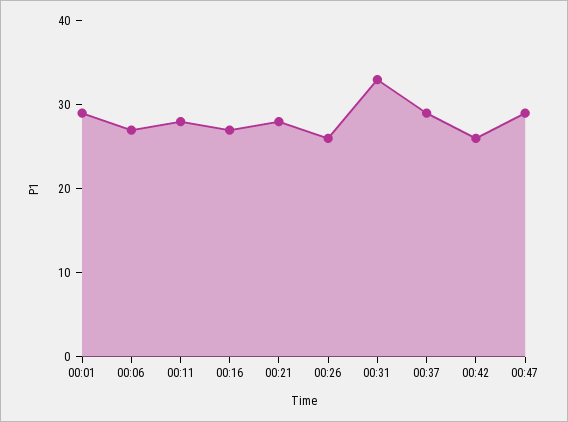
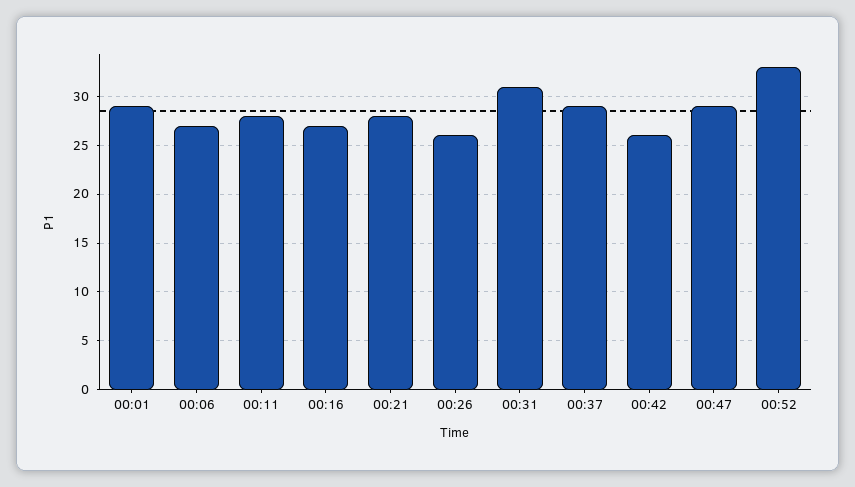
00:31: 33 -> 31
00:52: none -> 33

